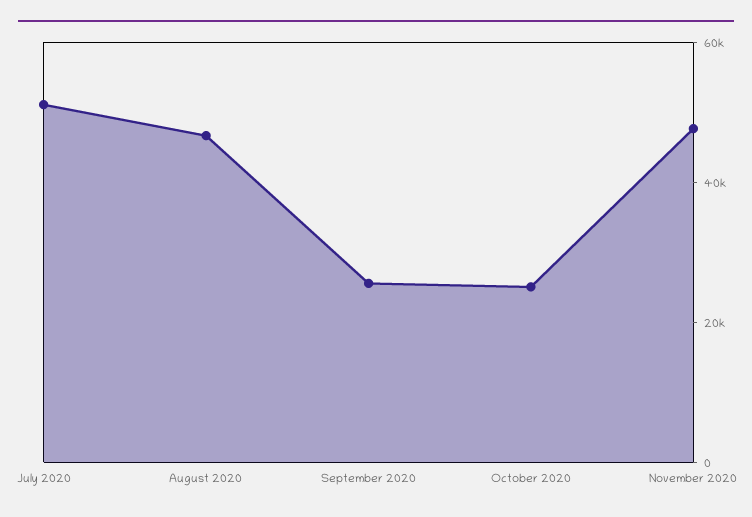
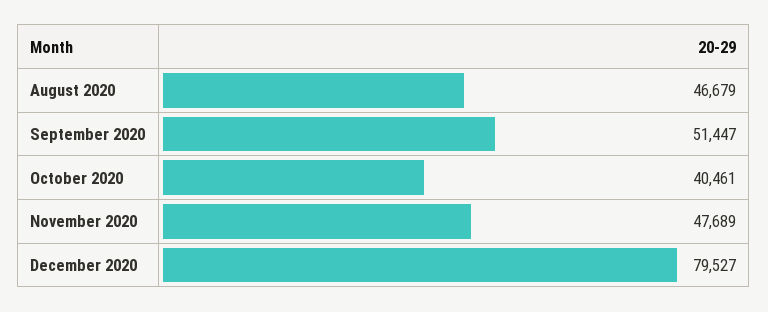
July 2020: 50000 -> none
September 2020: 25000 -> 51447
October 2020: 25000 -> 40461
December 2020: none -> 79527

